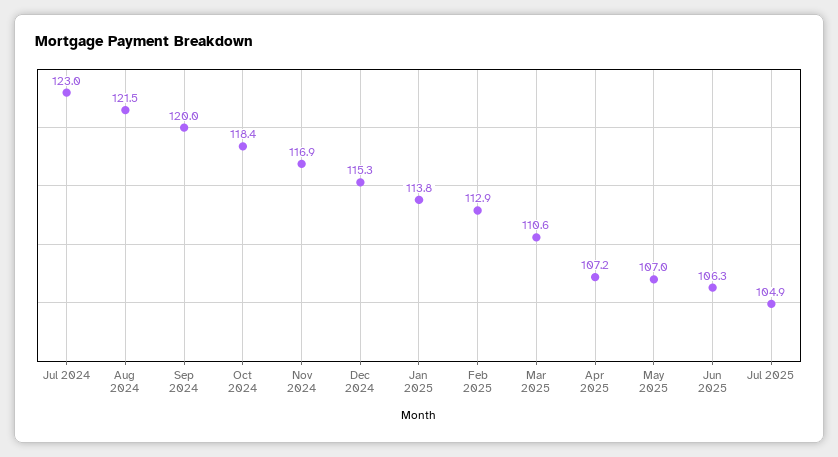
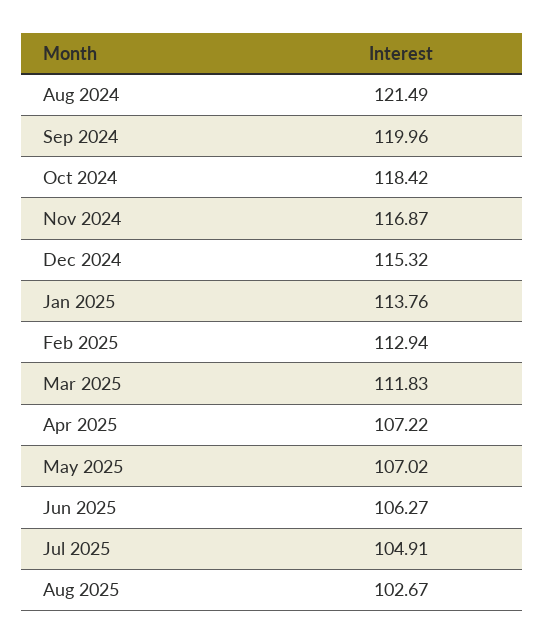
Jul 2024: 123 -> none
Mar 2025: 110.6 -> 111.83
Aug 2025: none -> 102.67

